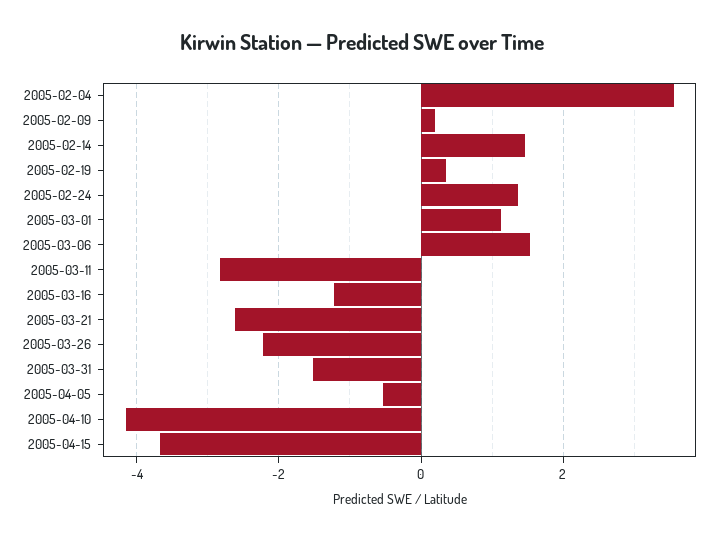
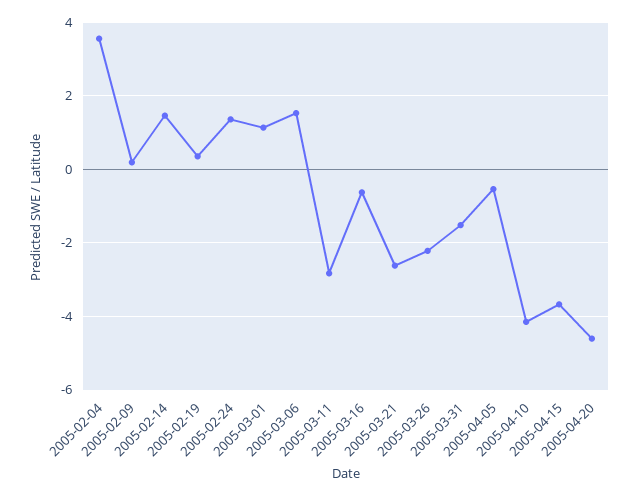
2005-03-16: -1.2 -> -0.6
2005-04-20: none -> -4.6

